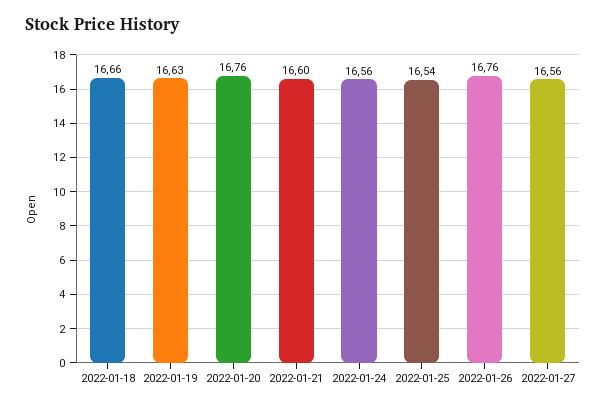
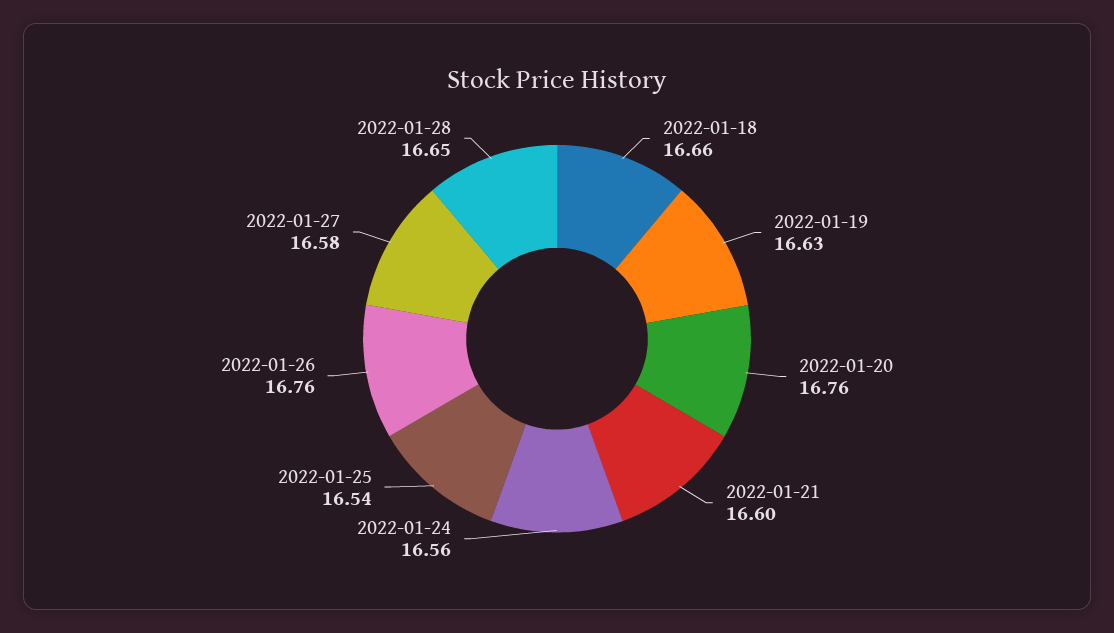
2022-01-27: 16.56 -> 16.58
2022-01-28: none -> 16.65

